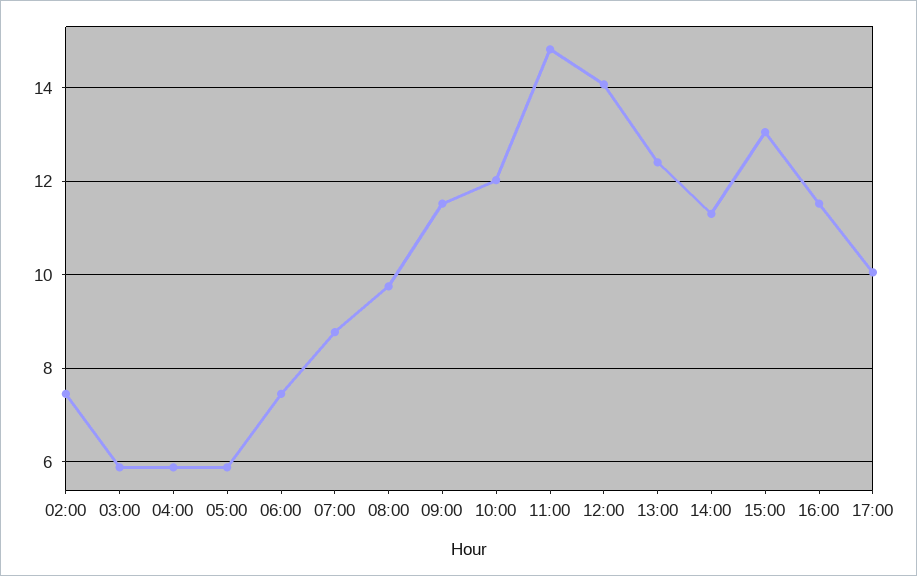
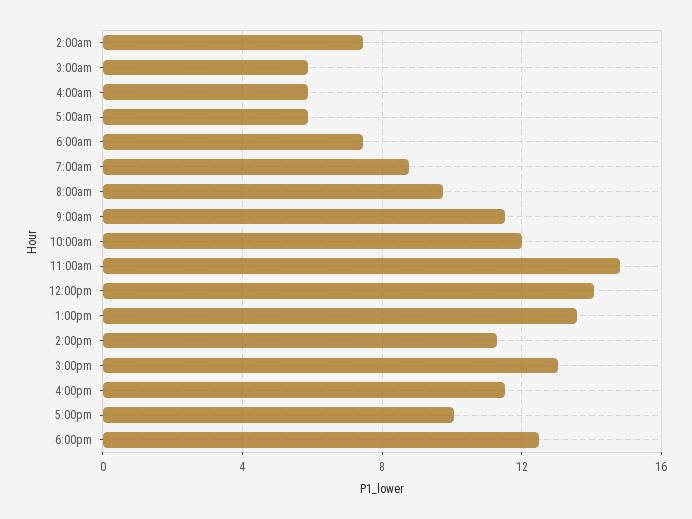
13:00: 12.4 -> 13.5
6:00pm: none -> 12.5

